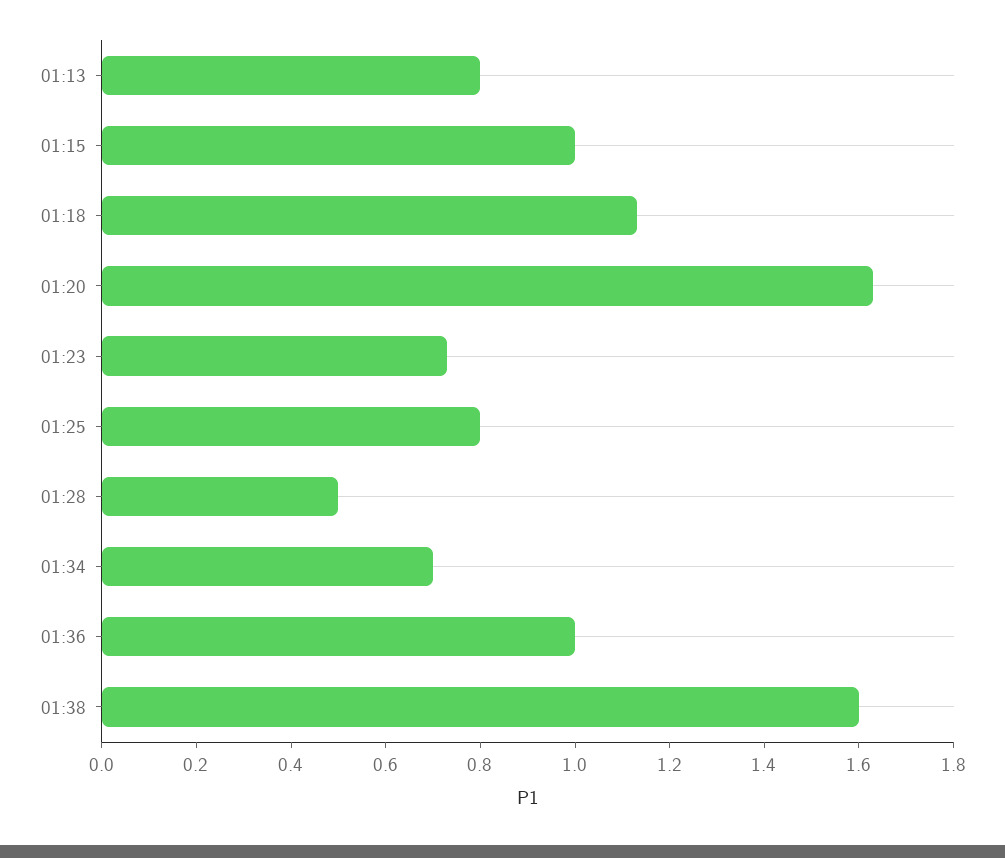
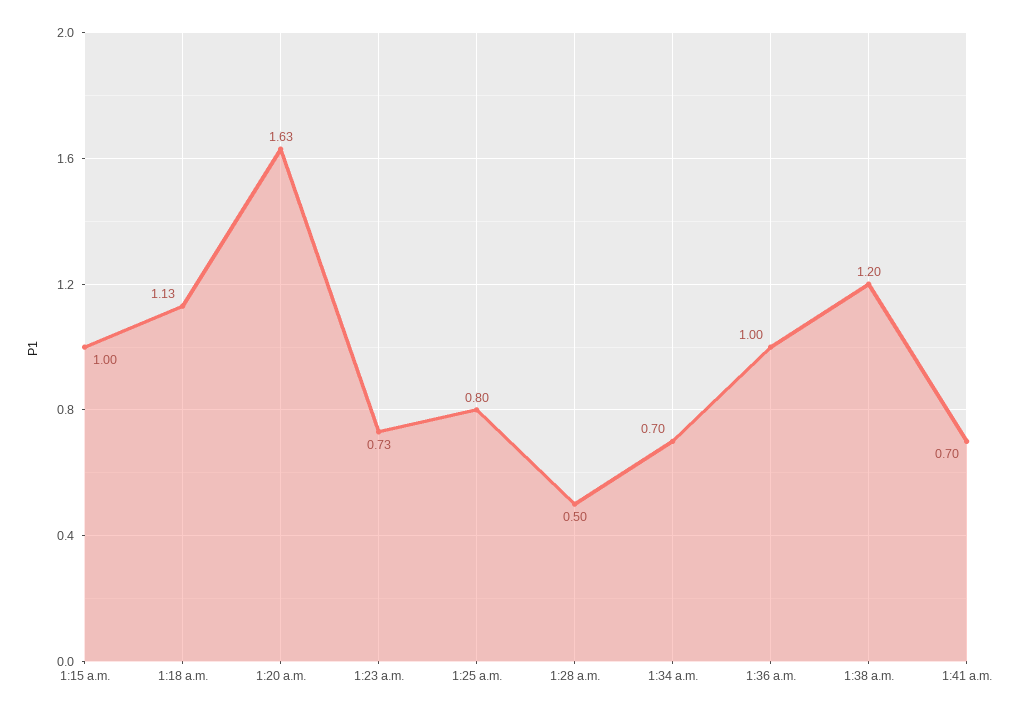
01:13: 0.8 -> none
01:38: 1.6 -> 1.2
1:41 a.m.: none -> 0.7

